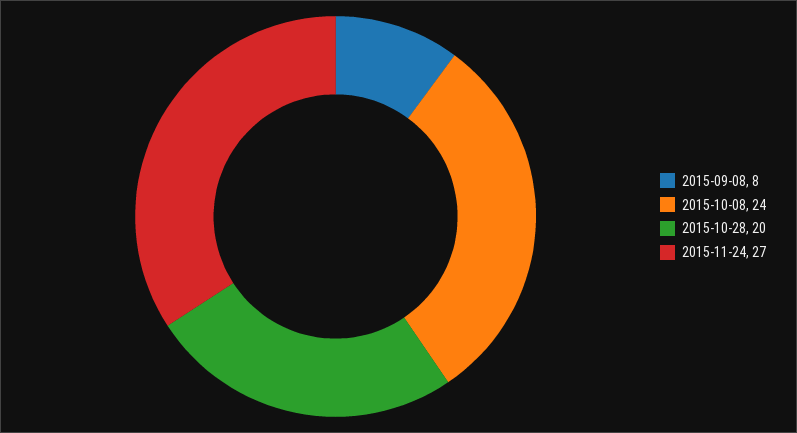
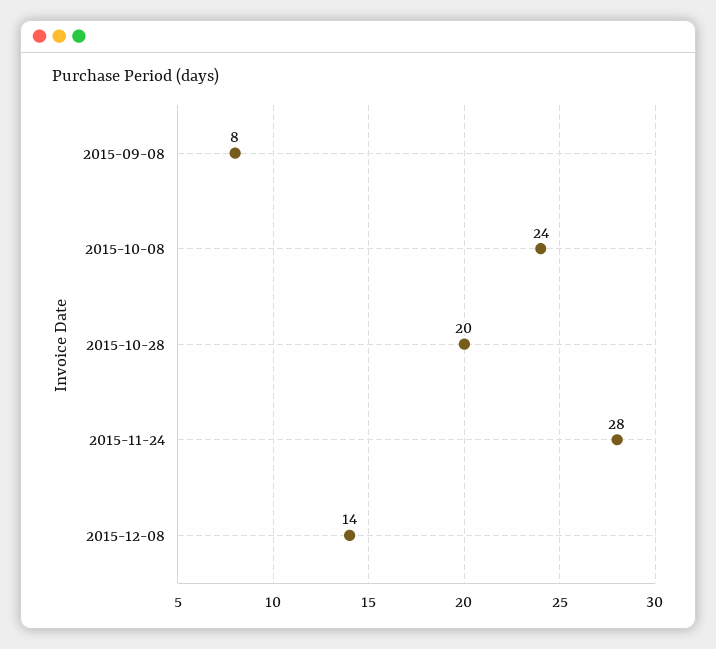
2015-11-24: 27 -> 28
2015-12-08: none -> 14

